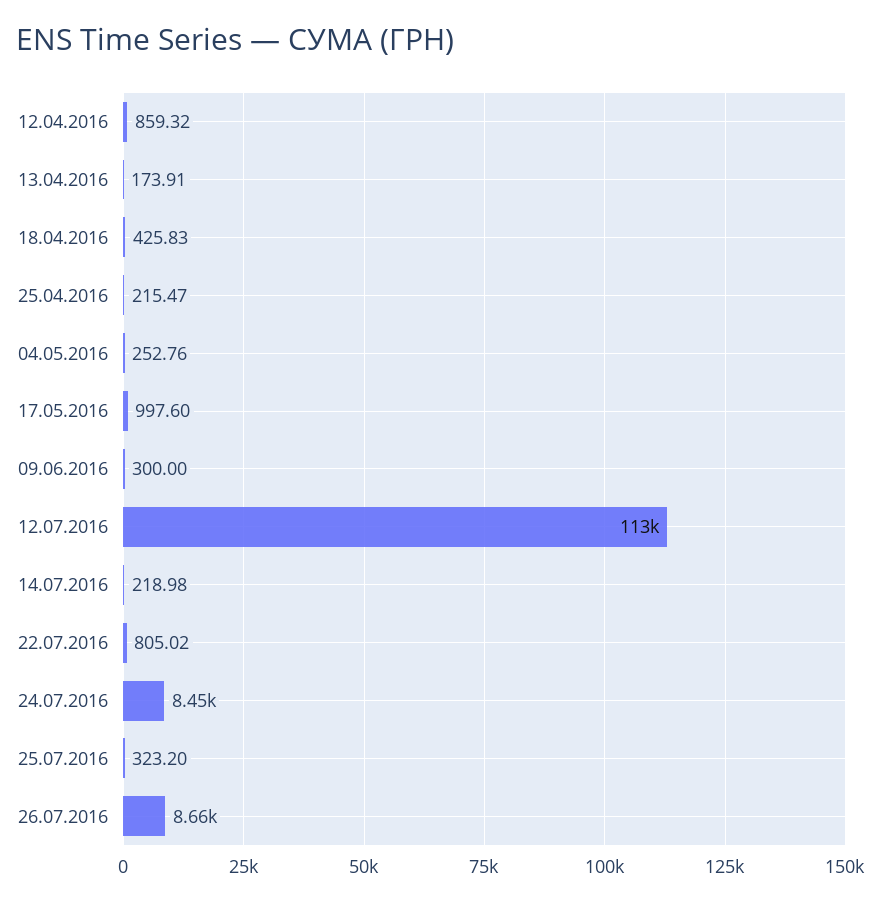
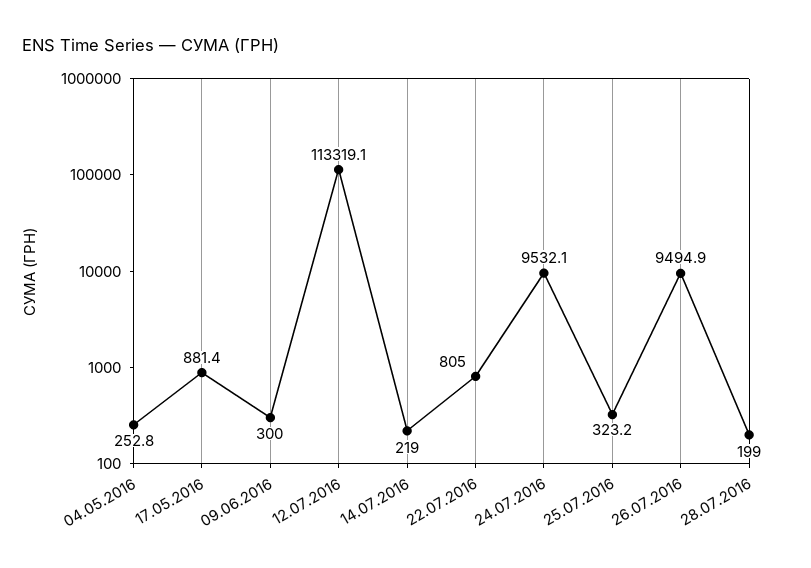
12.04.2016: 859.32 -> none
13.04.2016: 173.91 -> none
18.04.2016: 425.83 -> none
25.04.2016: 215.47 -> none
17.05.2016: 997.6 -> 881.4
24.07.2016: 8450 -> 9532.1
26.07.2016: 8660 -> 9494.9
28.07.2016: none -> 199

